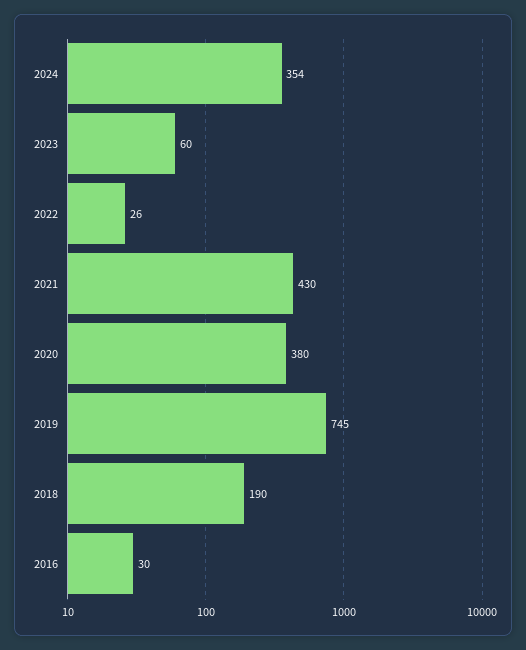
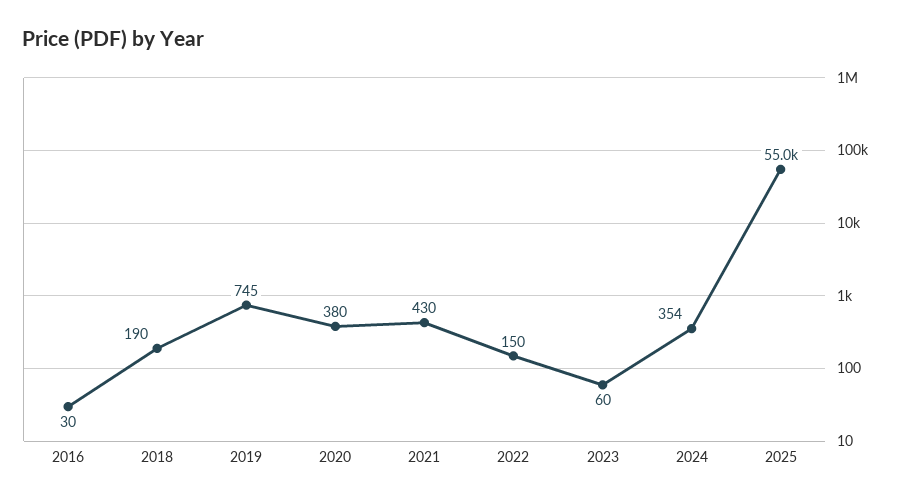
2022: 26 -> 150
2025: none -> 55000

